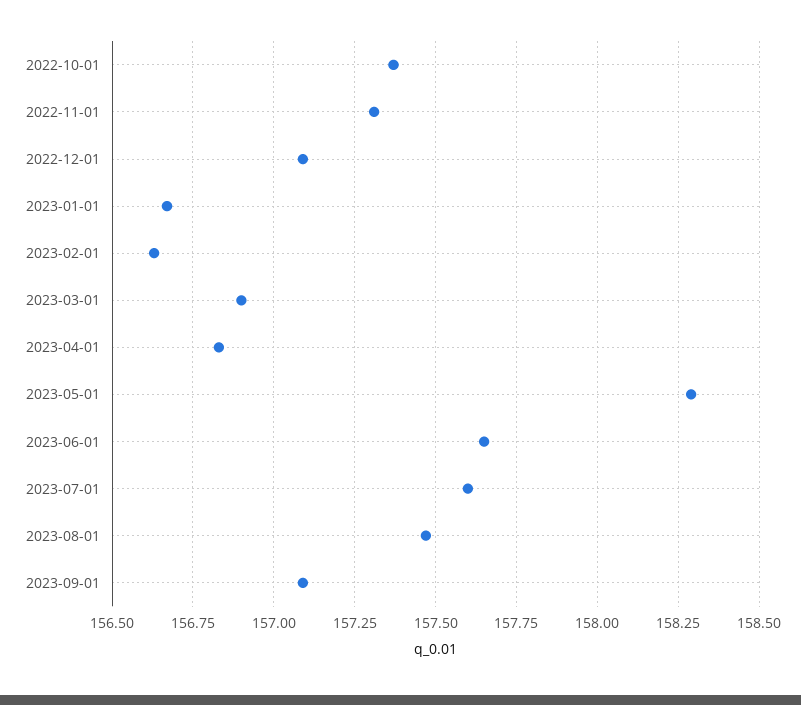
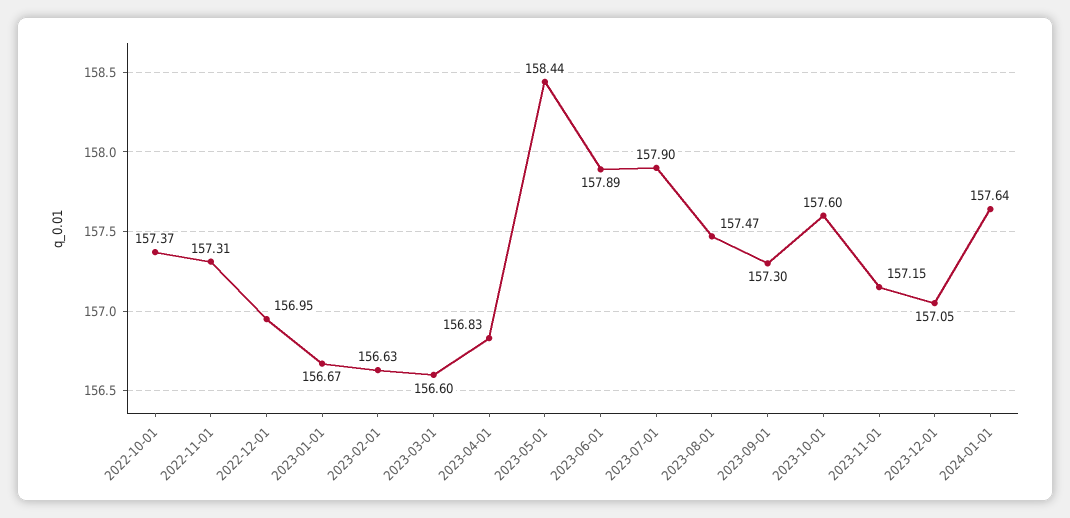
2022-12-01: 157.1 -> 156.95
2023-03-01: 156.9 -> 156.6
2023-05-01: 158.3 -> 158.44
2023-06-01: 157.65 -> 157.89
2023-07-01: 157.6 -> 157.9
2023-09-01: 157.1 -> 157.3
2023-10-01: none -> 157.6
2023-11-01: none -> 157.15
2023-12-01: none -> 157.05
2024-01-01: none -> 157.64

